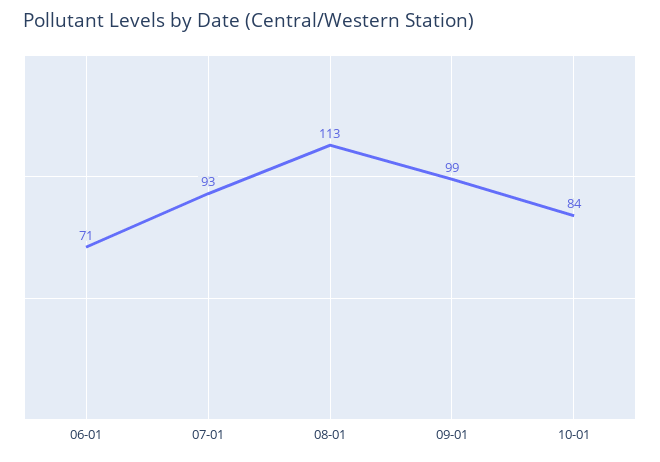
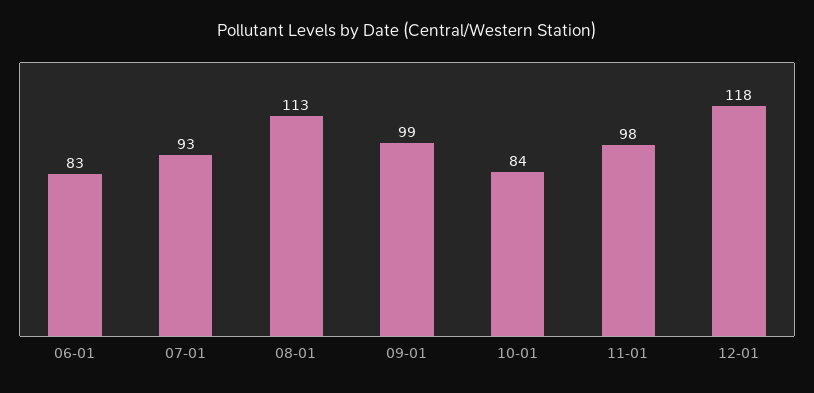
06-01: 71 -> 83
11-01: none -> 98
12-01: none -> 118

